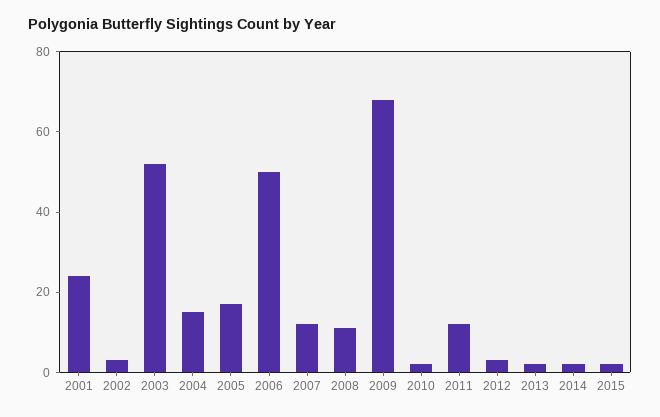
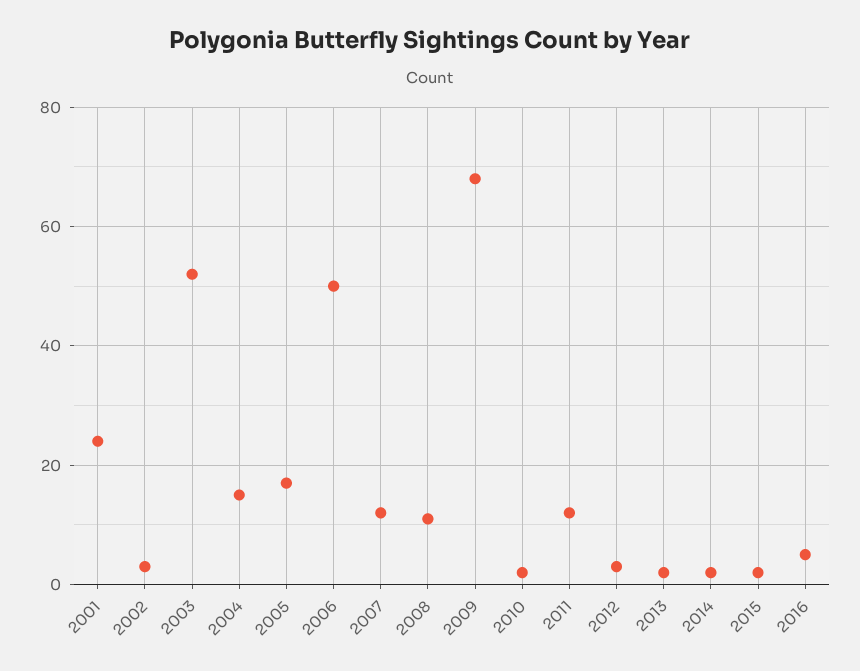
2016: none -> 5

